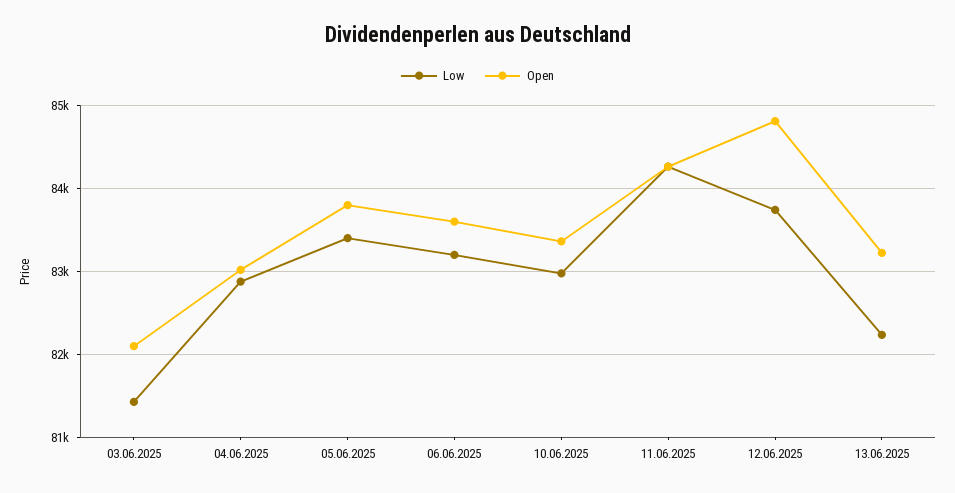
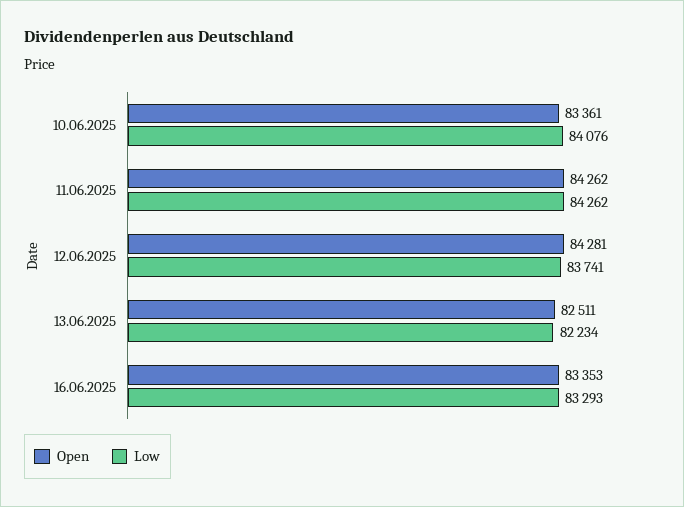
Low, 03.06.2025: 81400 -> none
Open, 03.06.2025: 82100 -> none
Low, 04.06.2025: 82900 -> none
Open, 04.06.2025: 83000 -> none
Low, 05.06.2025: 83400 -> none
Open, 05.06.2025: 83800 -> none
Low, 06.06.2025: 83200 -> none
Open, 06.06.2025: 83600 -> none
Low, 10.06.2025: 83000 -> 84076
Open, 12.06.2025: 84800 -> 84281
Open, 13.06.2025: 83200 -> 82511
Open, 16.06.2025: none -> 83353
Low, 16.06.2025: none -> 83293

